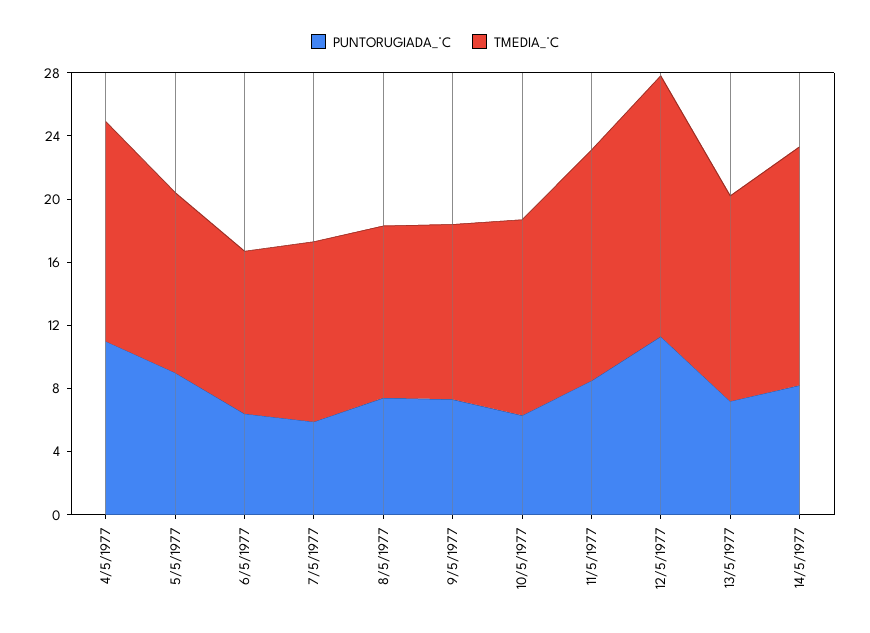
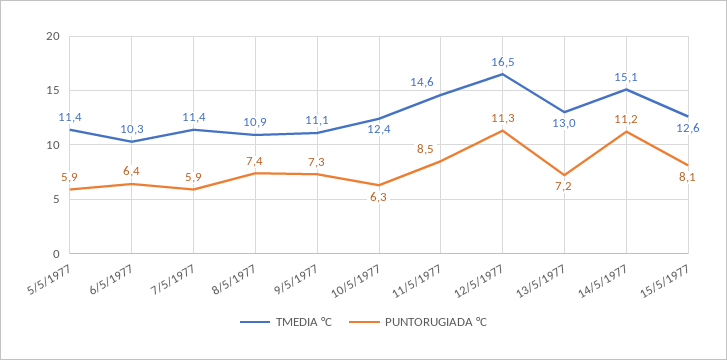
PUNTORUGIADA_°C, 4/5/1977: 11 -> none
TMEDIA_°C, 4/5/1977: 14 -> none
PUNTORUGIADA_°C, 5/5/1977: 9 -> 5.9
PUNTORUGIADA_°C, 14/5/1977: 8 -> 11.2
TMEDIA_°C, 15/5/1977: none -> 12.6
PUNTORUGIADA_°C, 15/5/1977: none -> 8.1

